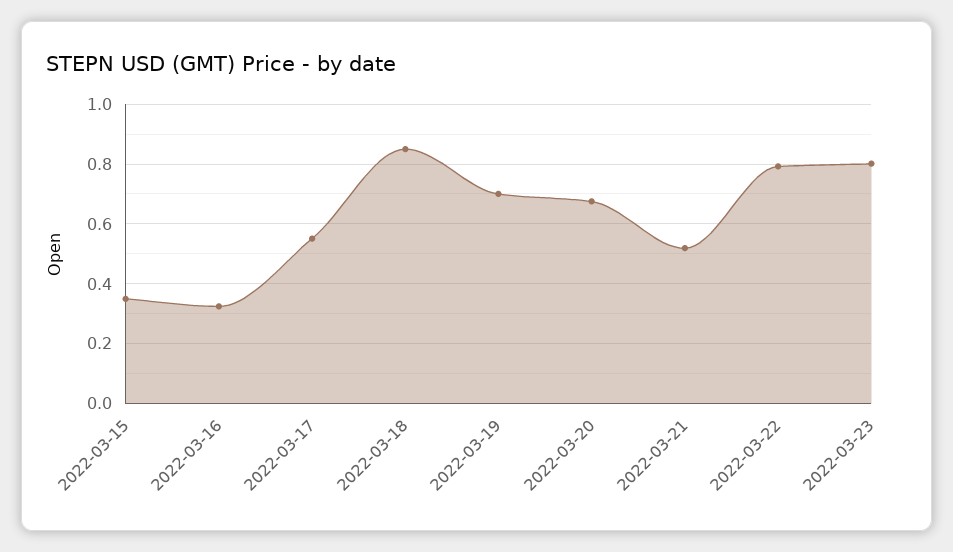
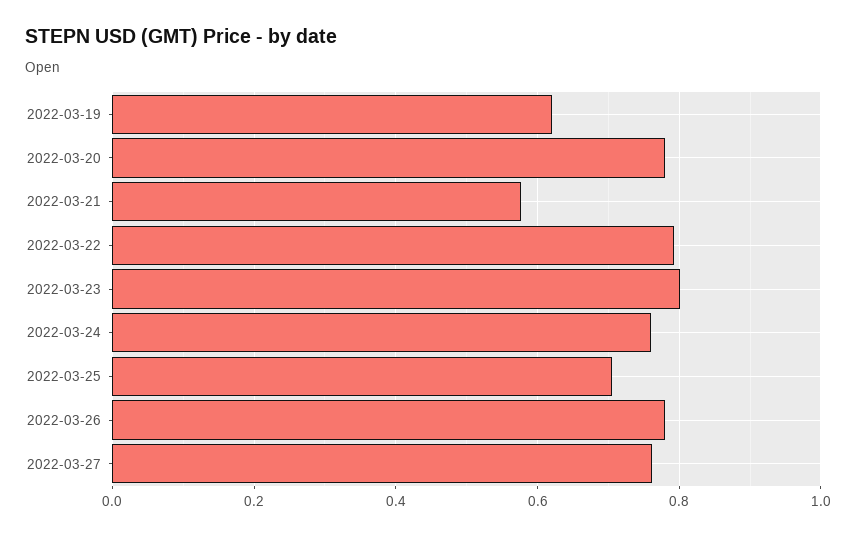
2022-03-15: 0.35 -> none
2022-03-16: 0.325 -> none
2022-03-17: 0.55 -> none
2022-03-18: 0.85 -> none
2022-03-19: 0.7 -> 0.62
2022-03-20: 0.675 -> 0.78
2022-03-21: 0.525 -> 0.58
2022-03-24: none -> 0.76
2022-03-25: none -> 0.7
2022-03-26: none -> 0.78
2022-03-27: none -> 0.76

